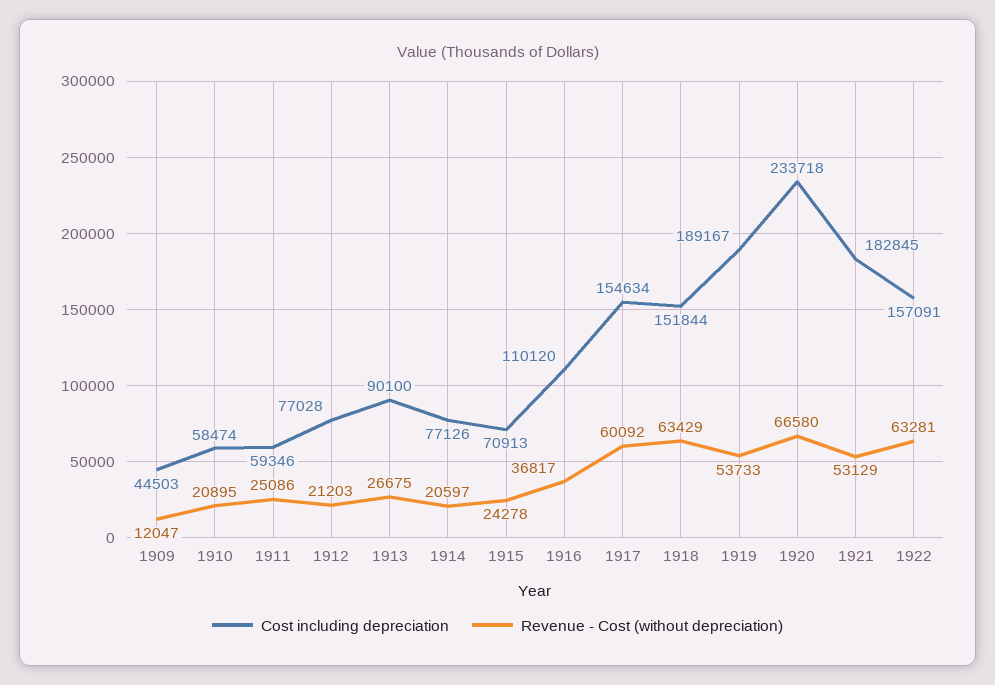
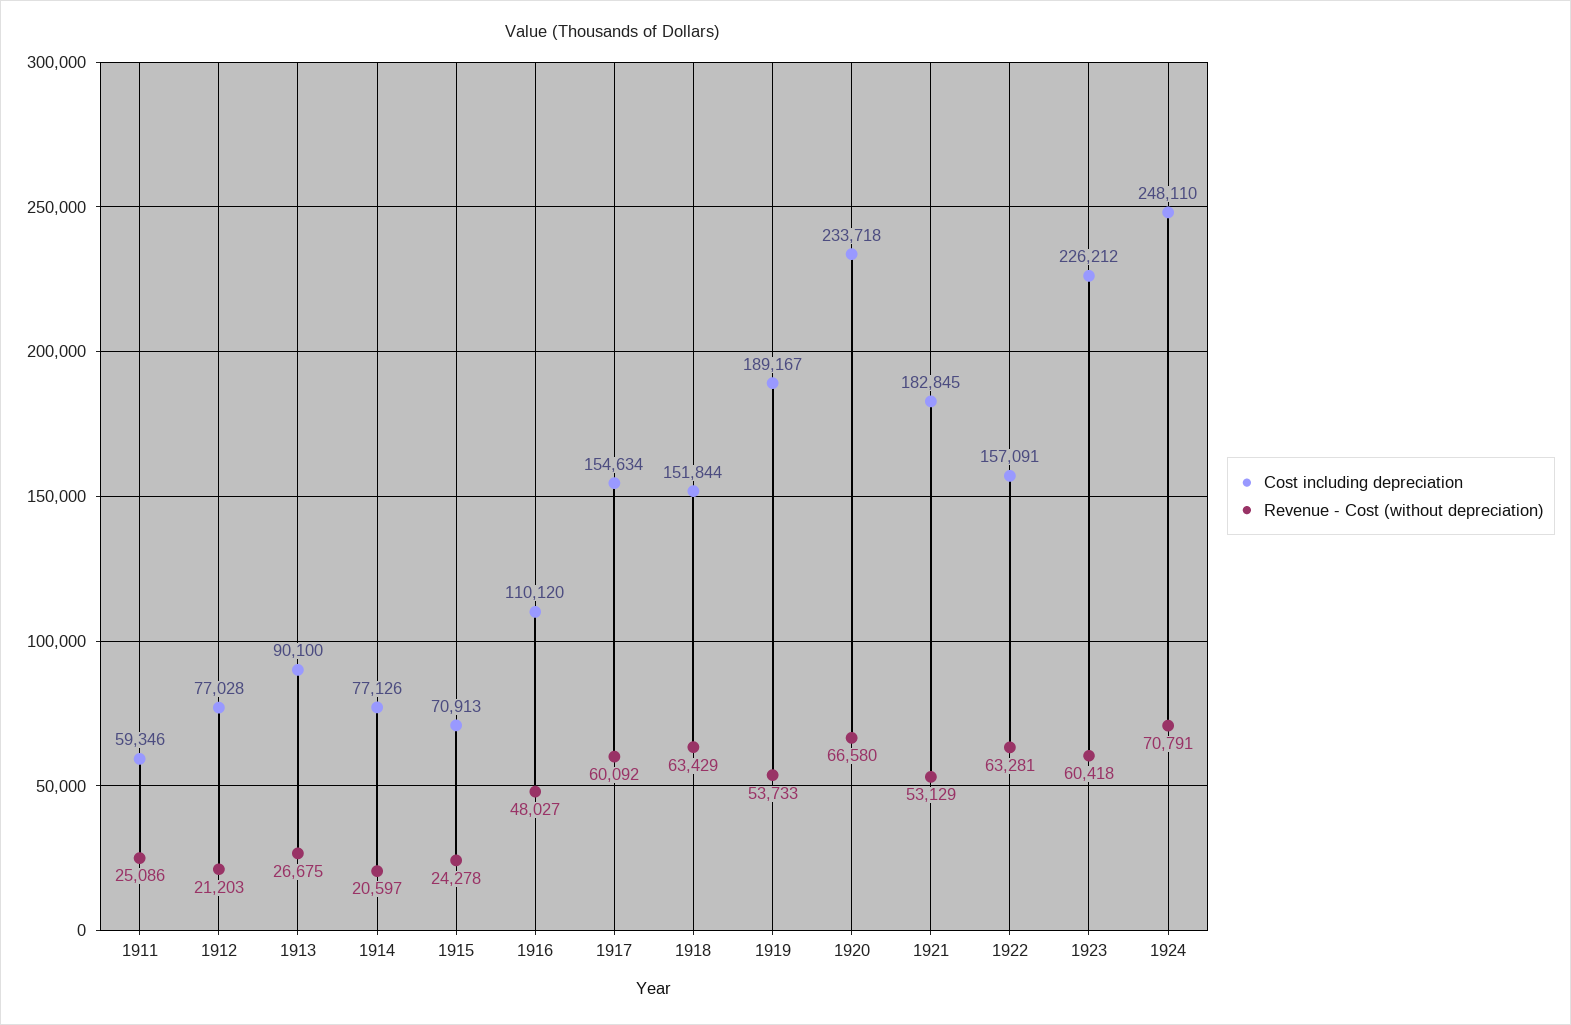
Cost including depreciation, 1909: 44503 -> none
Revenue - Cost (without depreciation), 1909: 12047 -> none
Cost including depreciation, 1910: 58474 -> none
Revenue - Cost (without depreciation), 1910: 20895 -> none
Revenue - Cost (without depreciation), 1916: 36817 -> 48027
Cost including depreciation, 1923: none -> 226212
Revenue - Cost (without depreciation), 1923: none -> 60418
Cost including depreciation, 1924: none -> 248110
Revenue - Cost (without depreciation), 1924: none -> 70791

